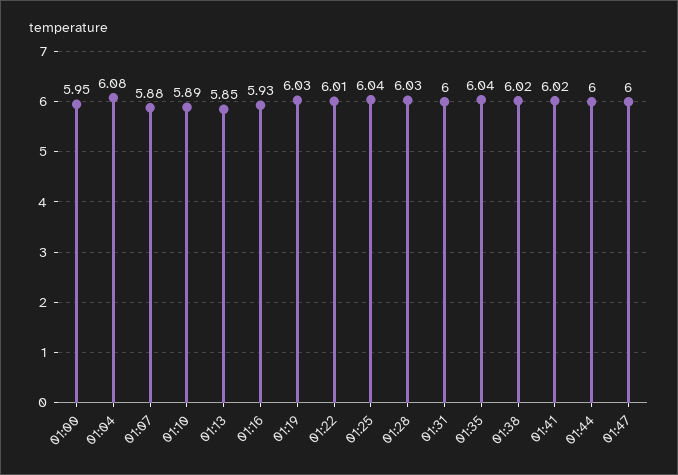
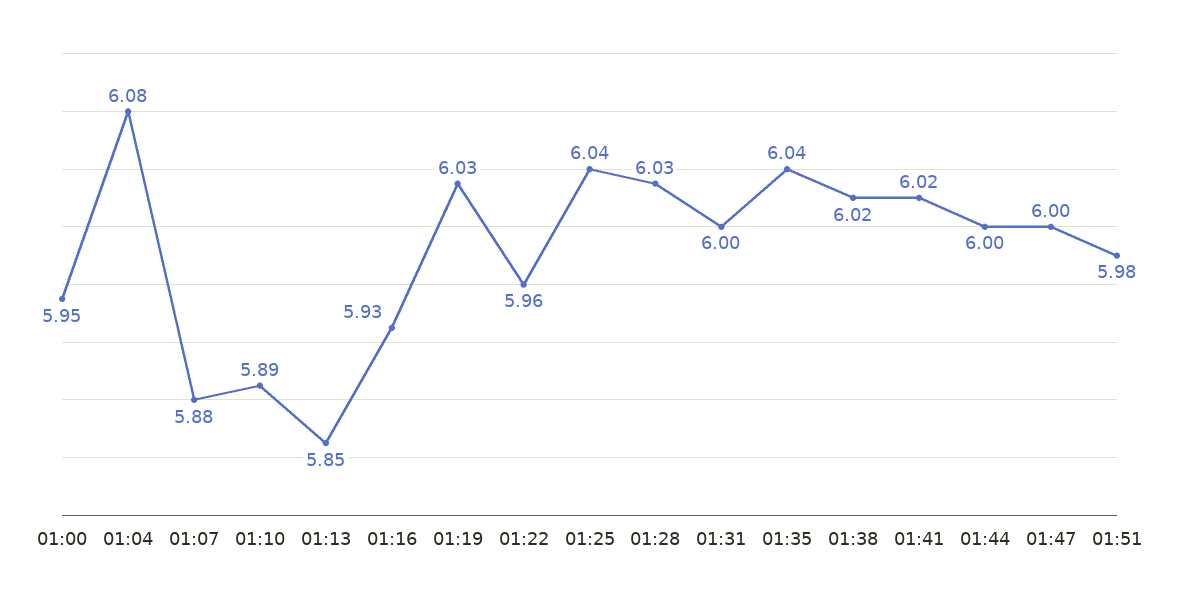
01:22: 6.01 -> 5.96
01:51: none -> 5.98

